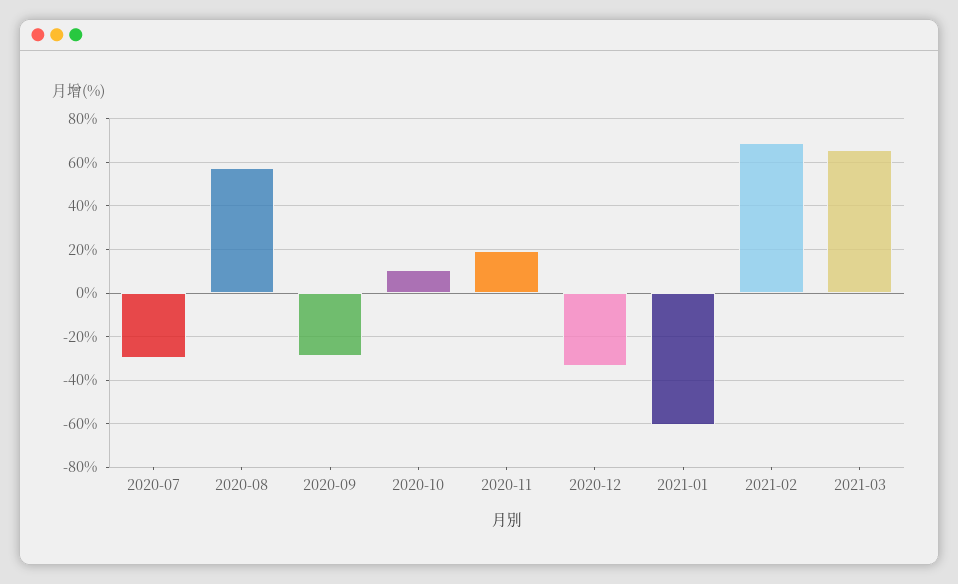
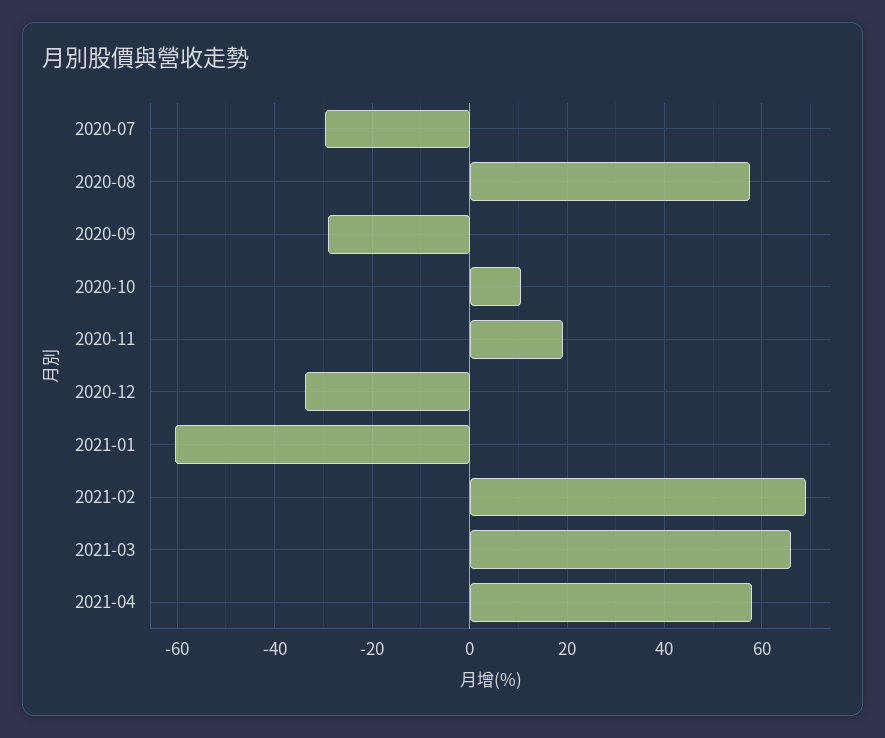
2021-04: none -> 58

